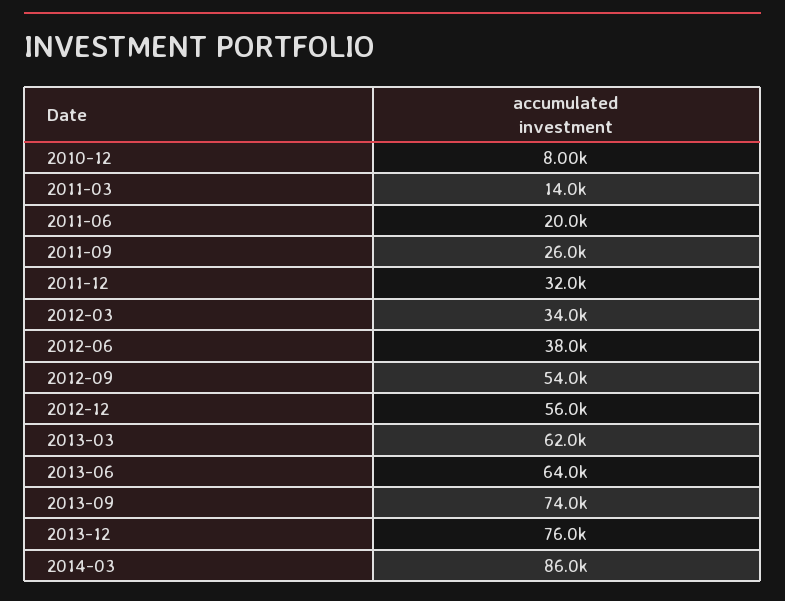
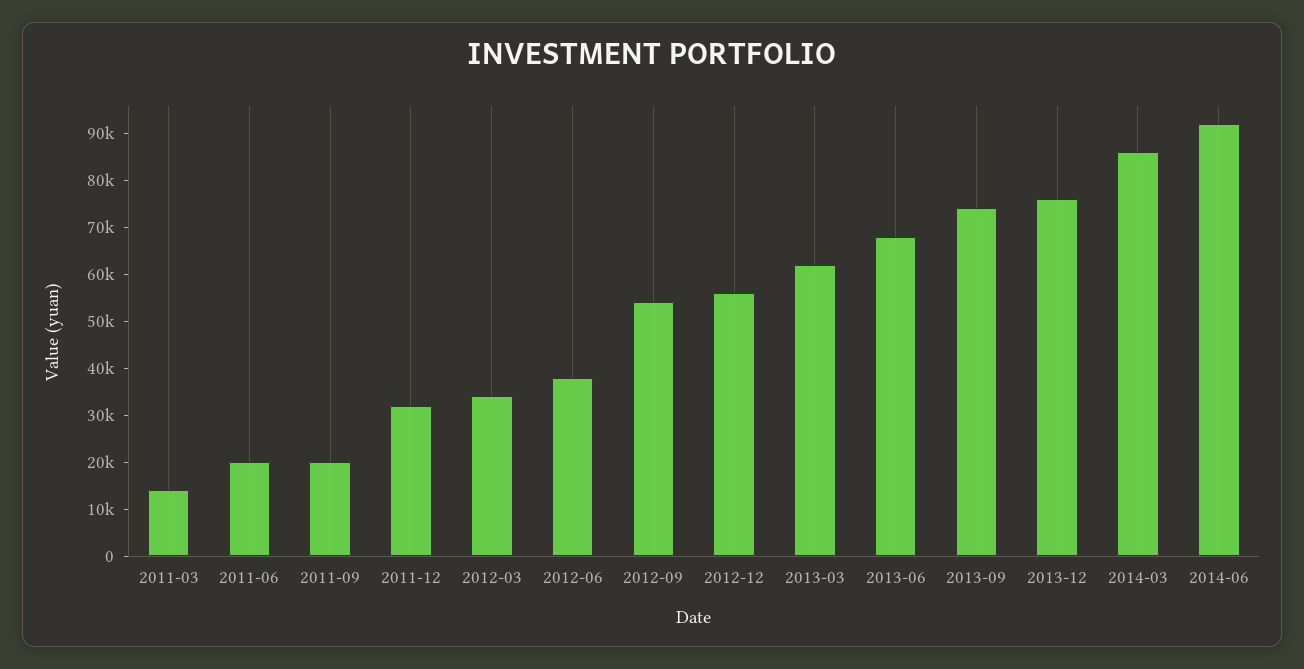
2010-12: 8000 -> none
2011-09: 26000 -> 20000
2013-06: 64000 -> 68000
2014-06: none -> 92000

